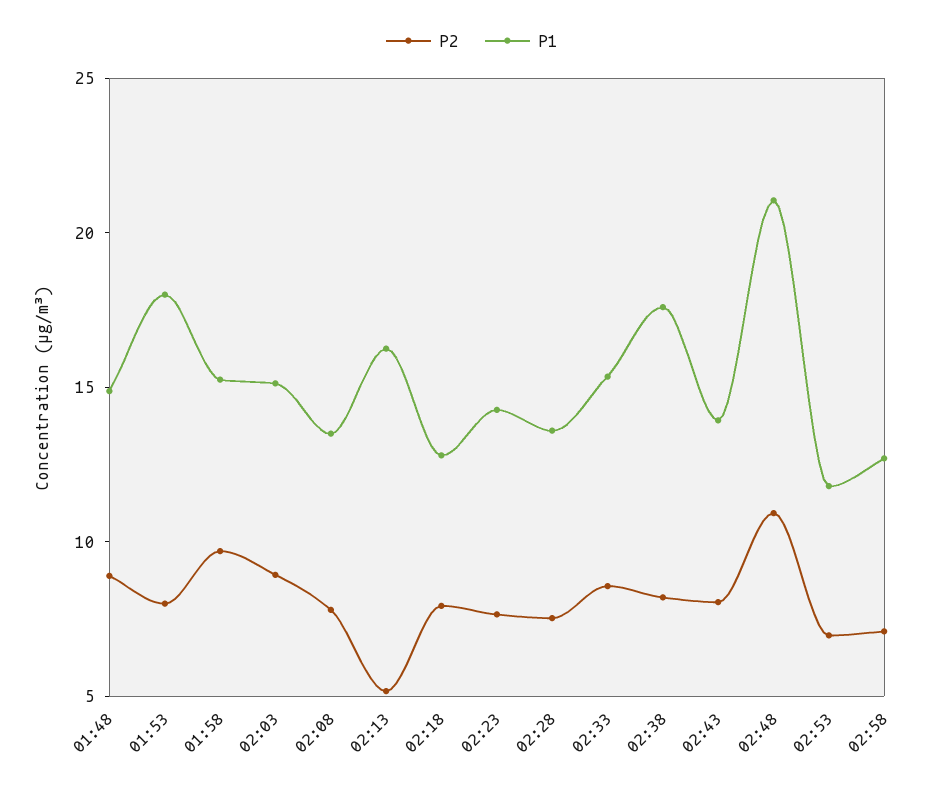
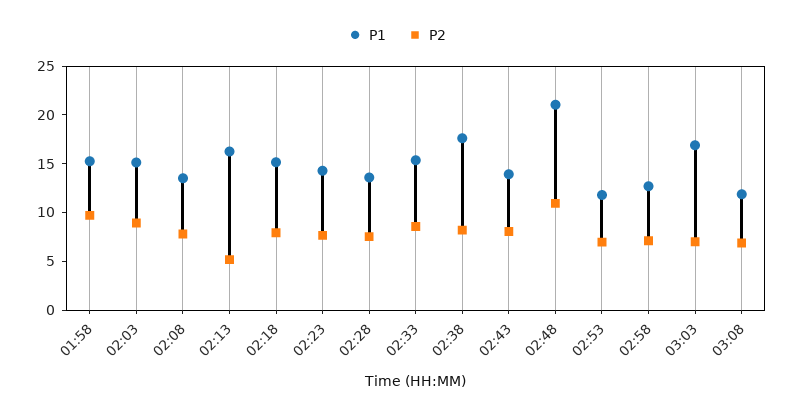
P2, 01:48: 9 -> none
P1, 01:48: 15 -> none
P2, 01:53: 8 -> none
P1, 01:53: 18 -> none
P1, 02:18: 13 -> 15
P1, 03:03: none -> 17
P2, 03:03: none -> 7
P1, 03:08: none -> 12
P2, 03:08: none -> 7

